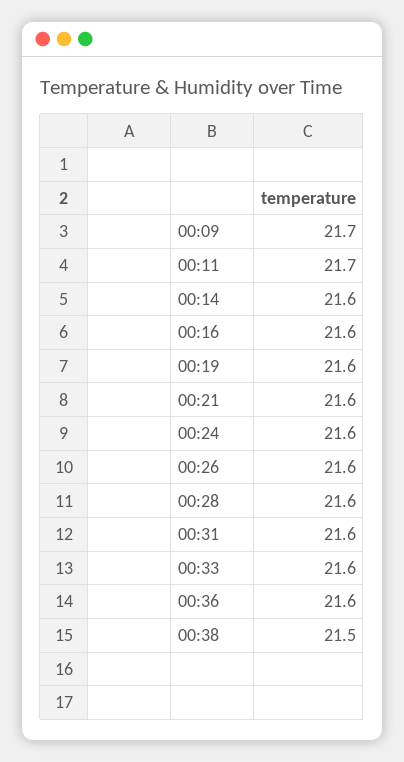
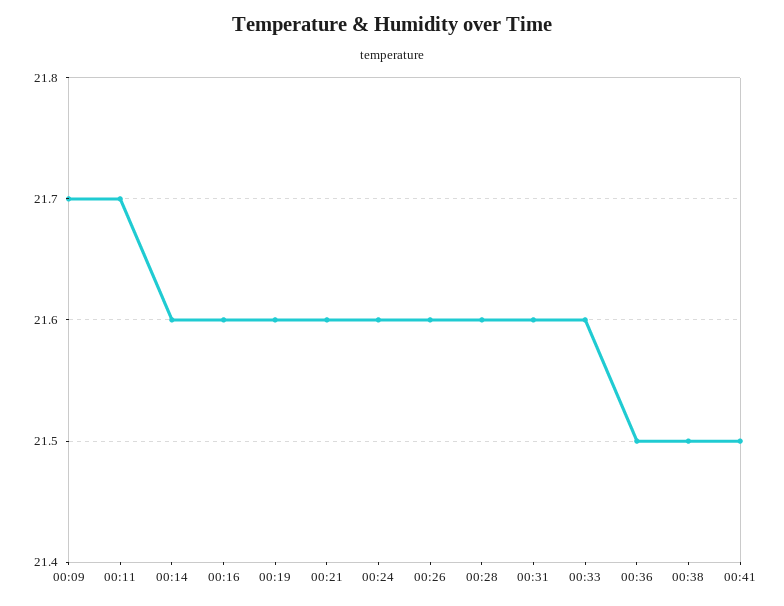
00:36: 21.6 -> 21.5
00:41: none -> 21.5

